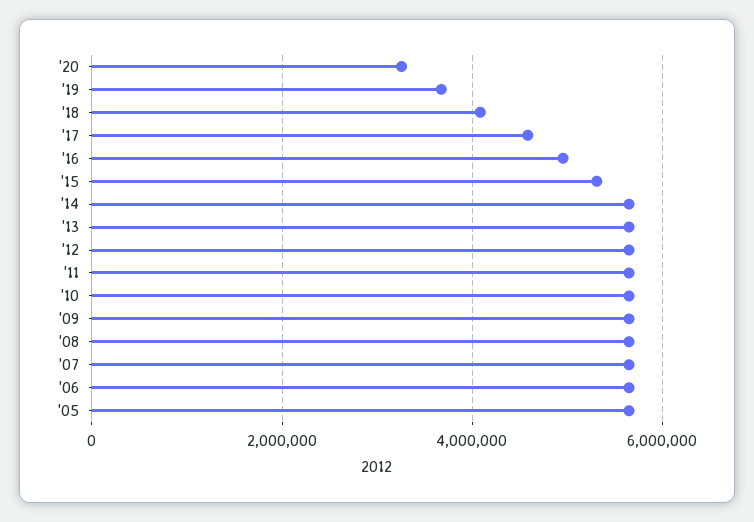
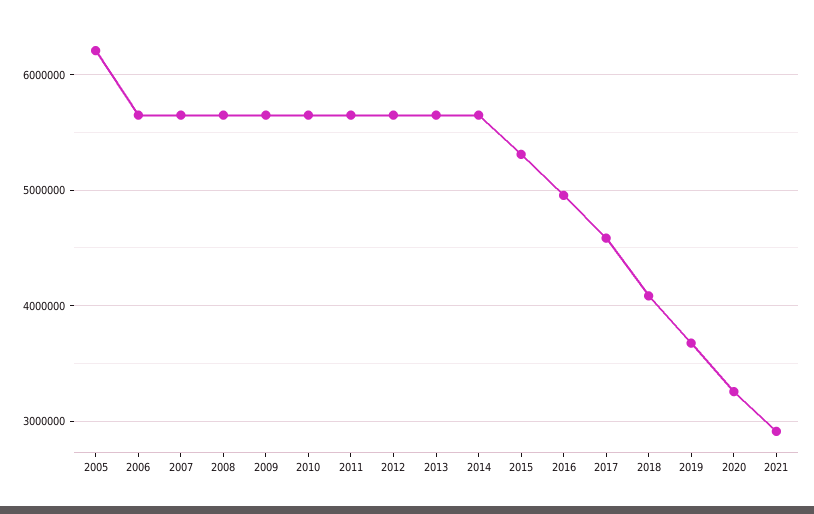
'05: 5600000 -> 6200000
2021: none -> 2900000

